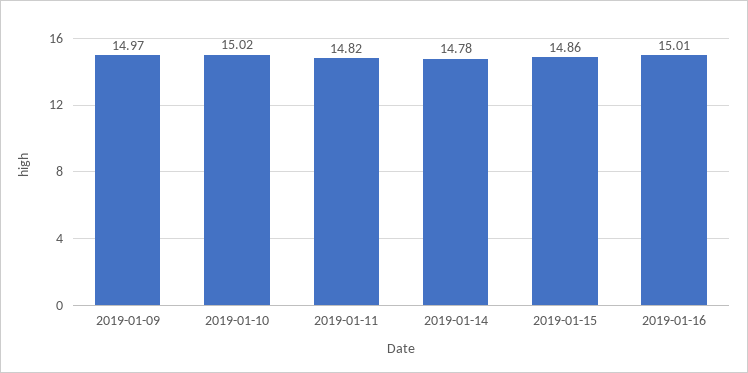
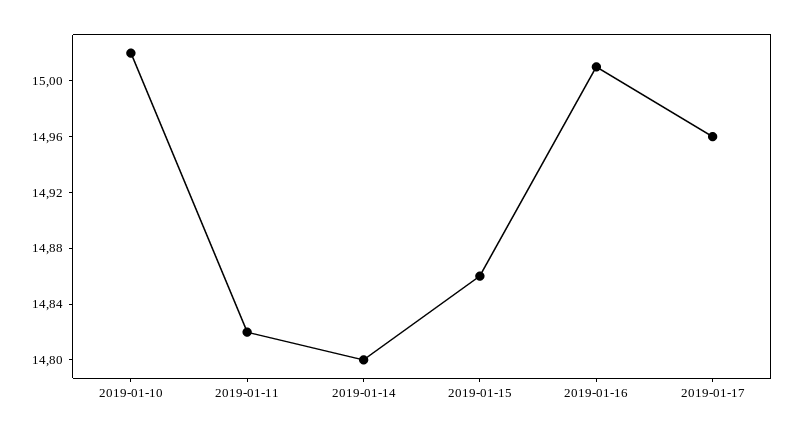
2019-01-09: 14.97 -> none
2019-01-14: 14.78 -> 14.8
2019-01-17: none -> 14.96

